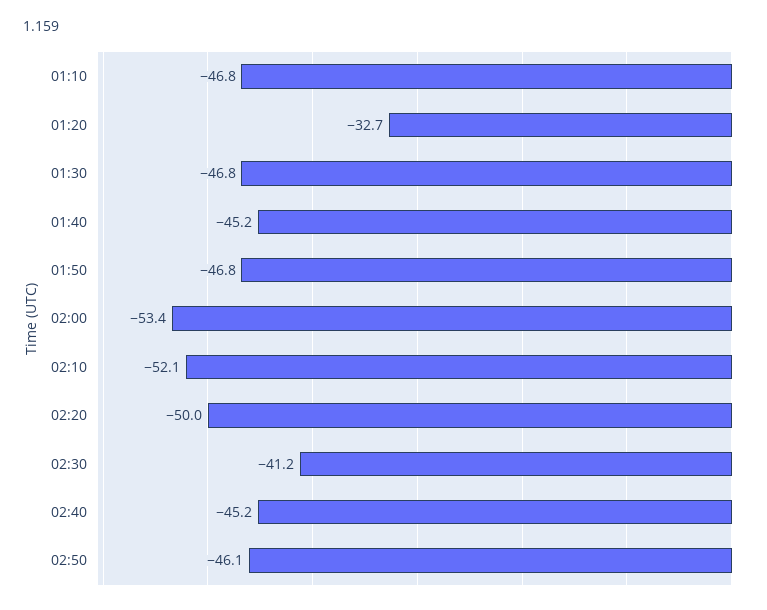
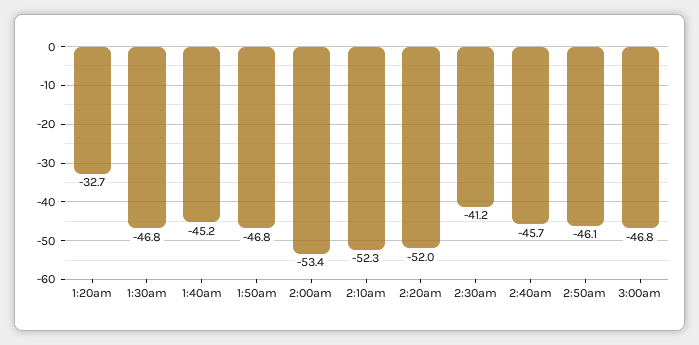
01:10: -46.8 -> none
02:10: -52.1 -> -52.3
02:20: -50 -> -52
02:40: -45.2 -> -45.7
3:00am: none -> -46.8

